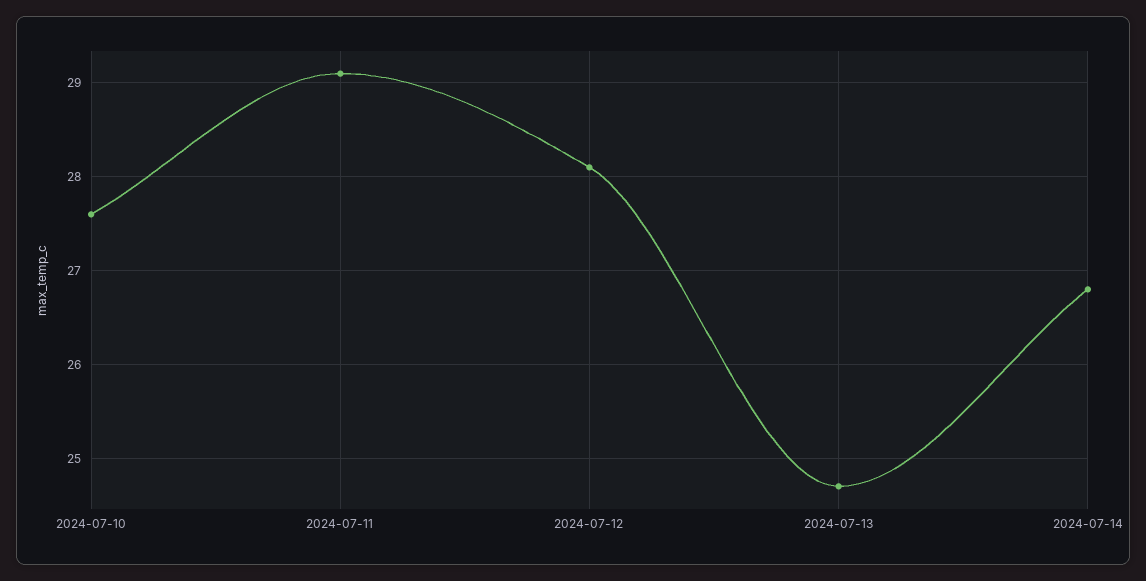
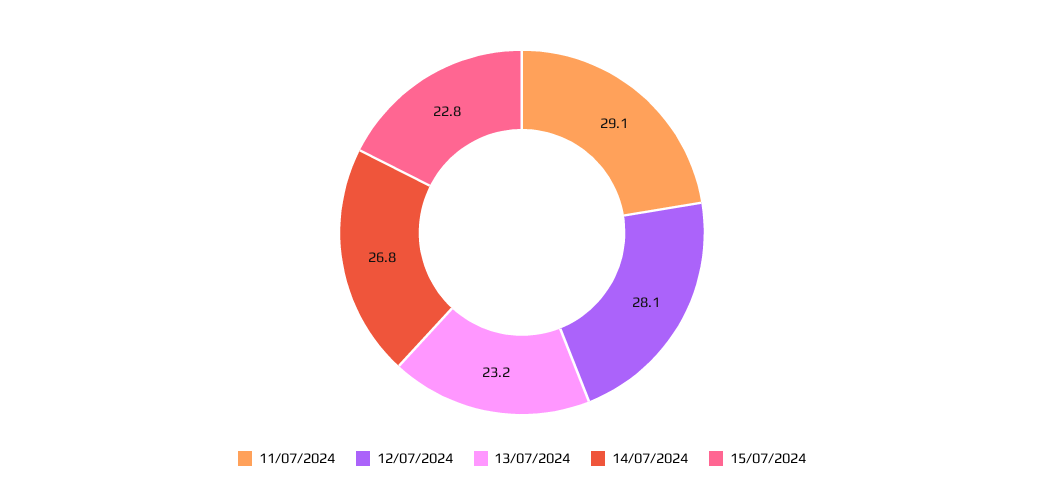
2024-07-10: 27.6 -> none
2024-07-13: 24.7 -> 23.2
15/07/2024: none -> 22.8

